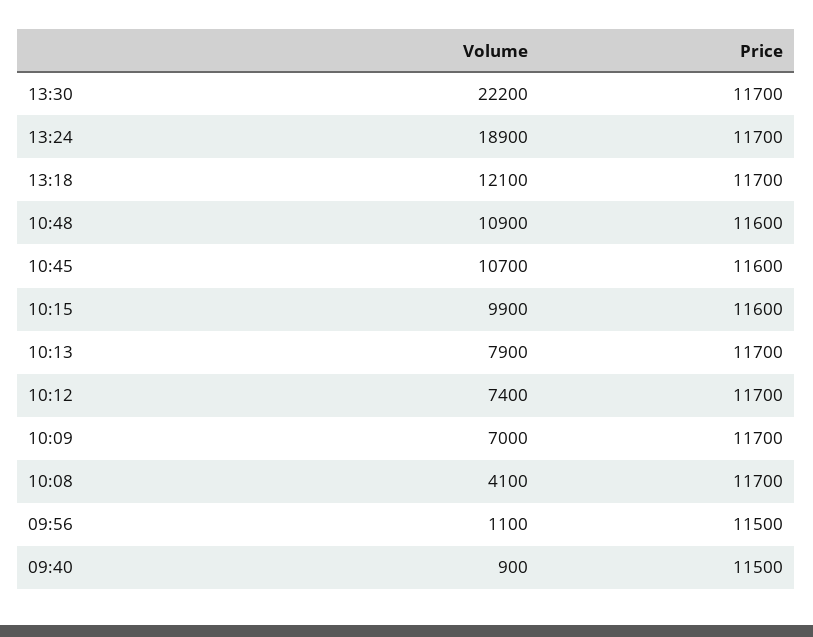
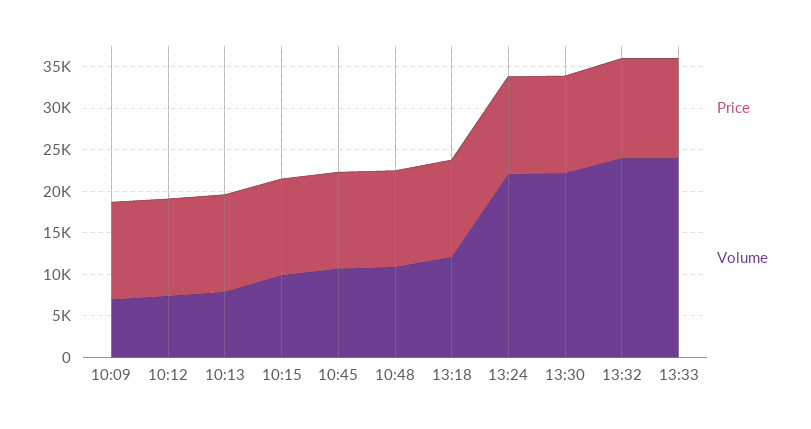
Volume, 13:24: 18900 -> 22000
Volume, 10:08: 4100 -> none
Price, 10:08: 11700 -> none
Volume, 09:56: 1100 -> none
Price, 09:56: 11500 -> none
Volume, 09:40: 900 -> none
Price, 09:40: 11500 -> none
Price, 13:32: none -> 12000
Volume, 13:32: none -> 24000
Price, 13:33: none -> 12000
Volume, 13:33: none -> 24000

